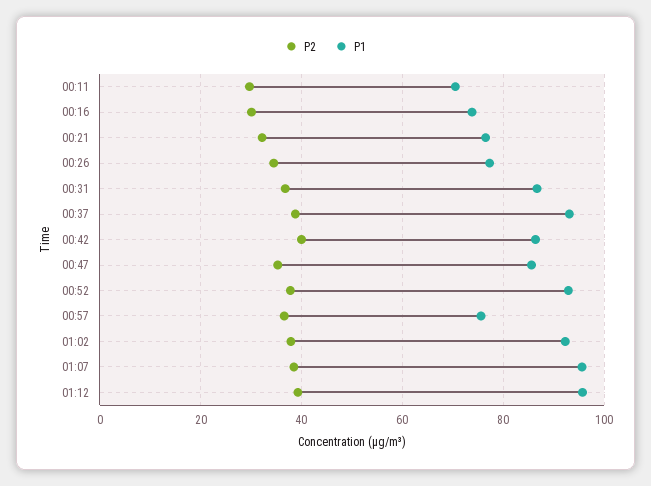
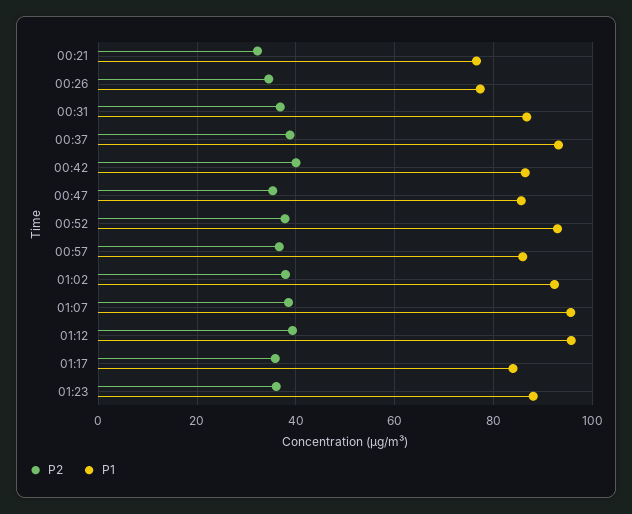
P2, 00:11: 30 -> none
P1, 00:11: 70 -> none
P2, 00:16: 30 -> none
P1, 00:16: 74 -> none
P1, 00:57: 76 -> 86
P2, 01:17: none -> 36
P1, 01:17: none -> 84
P2, 01:23: none -> 36
P1, 01:23: none -> 88

